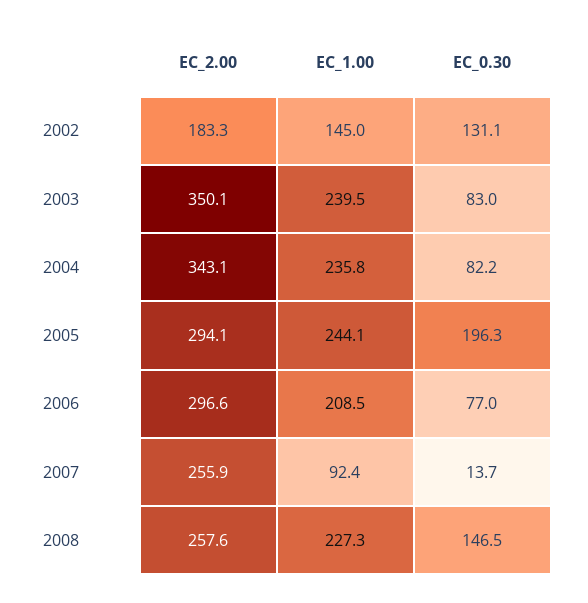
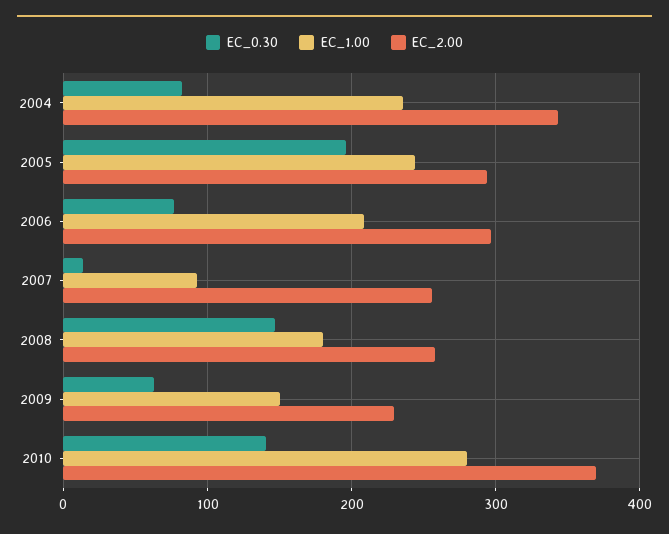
EC_2.00, 2002: 183.3 -> none
EC_1.00, 2002: 145 -> none
EC_0.30, 2002: 131.1 -> none
EC_2.00, 2003: 350.1 -> none
EC_1.00, 2003: 239.5 -> none
EC_0.30, 2003: 83 -> none
EC_1.00, 2008: 227.3 -> 180
EC_0.30, 2009: none -> 60
EC_1.00, 2009: none -> 150
EC_2.00, 2009: none -> 230
EC_0.30, 2010: none -> 140
EC_1.00, 2010: none -> 280
EC_2.00, 2010: none -> 370

